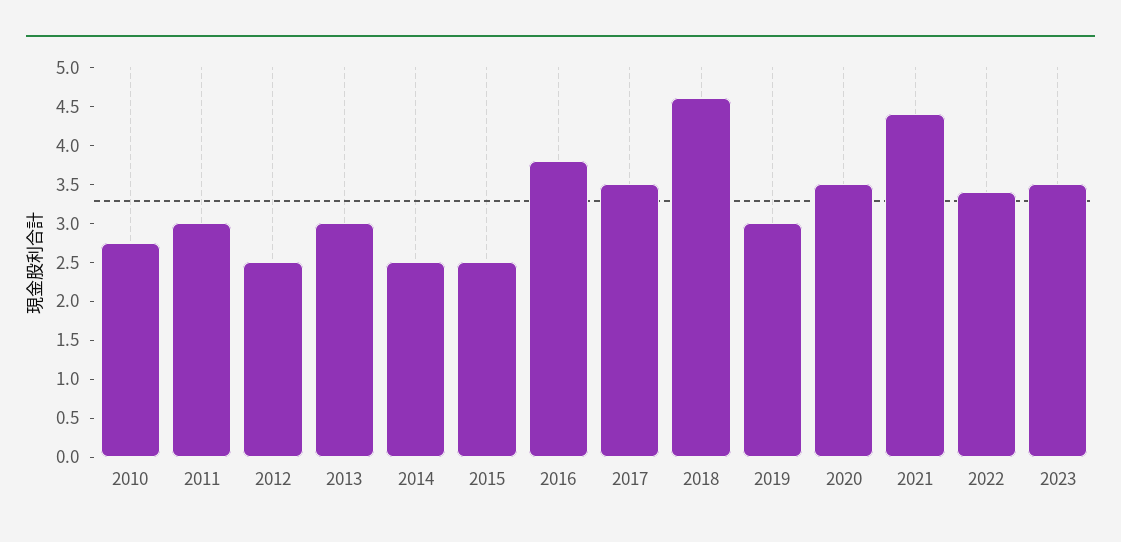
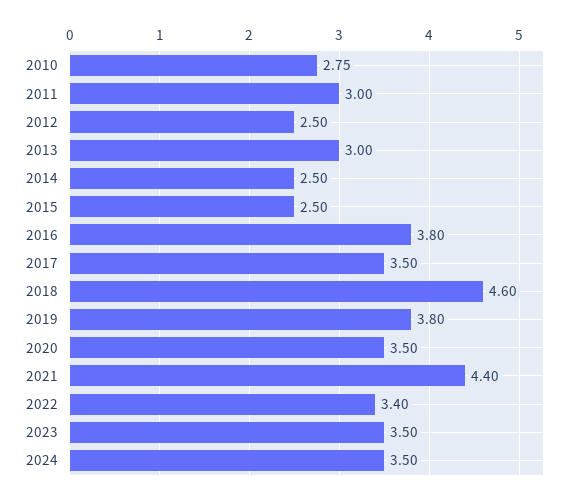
2019: 3 -> 3.8
2024: none -> 3.5

